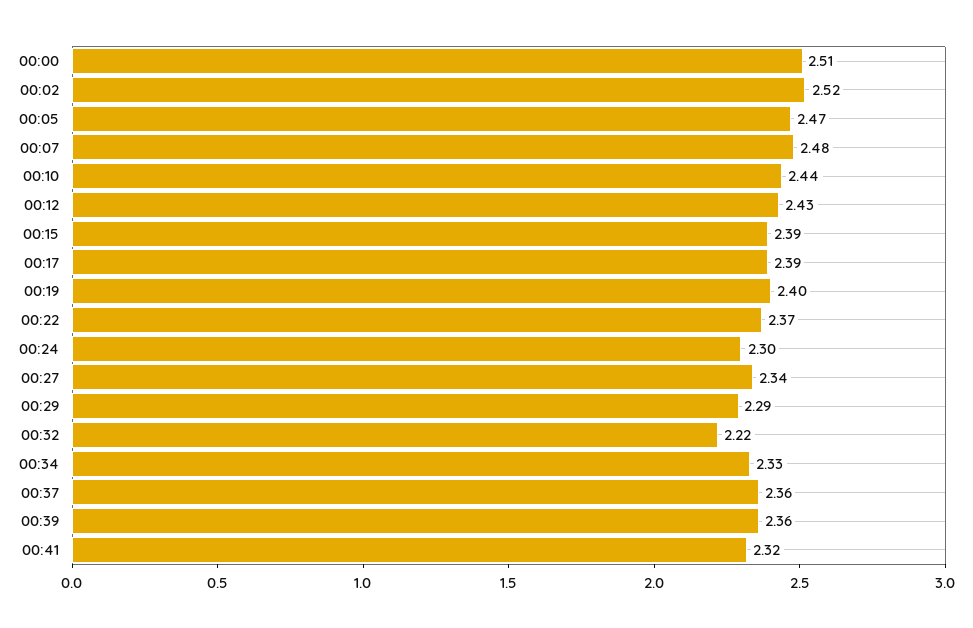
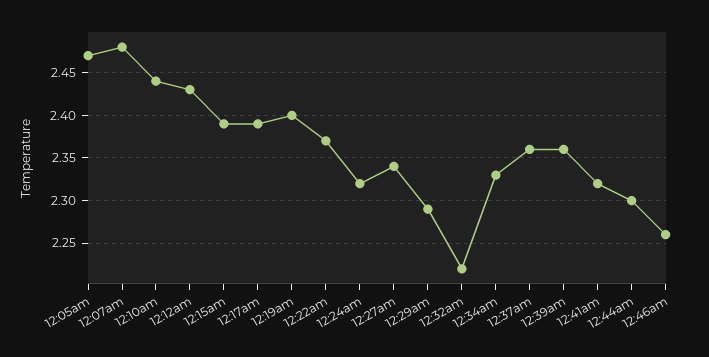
00:00: 2.51 -> none
00:02: 2.52 -> none
00:24: 2.3 -> 2.32
12:44am: none -> 2.3
12:46am: none -> 2.26

